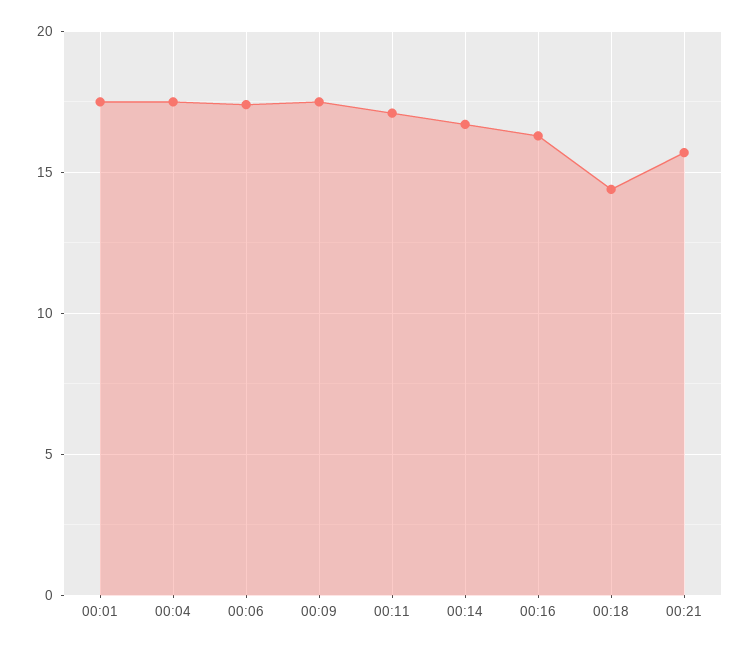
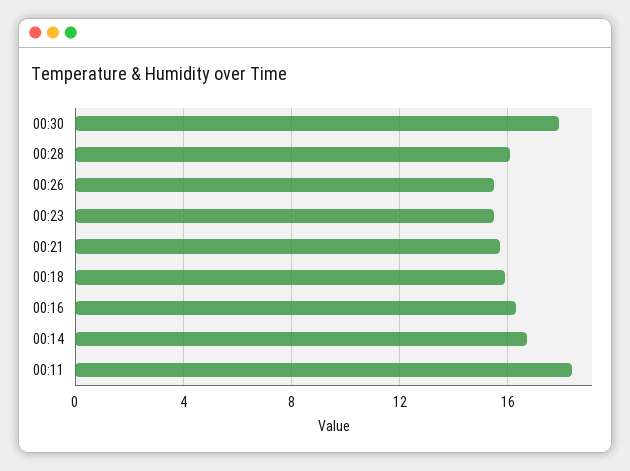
00:01: 17.5 -> none
00:04: 17.5 -> none
00:06: 17.5 -> none
00:09: 17.5 -> none
00:11: 17 -> 18.5
00:18: 14.5 -> 16
00:30: none -> 18
00:28: none -> 16
00:26: none -> 15.5
00:23: none -> 15.5

